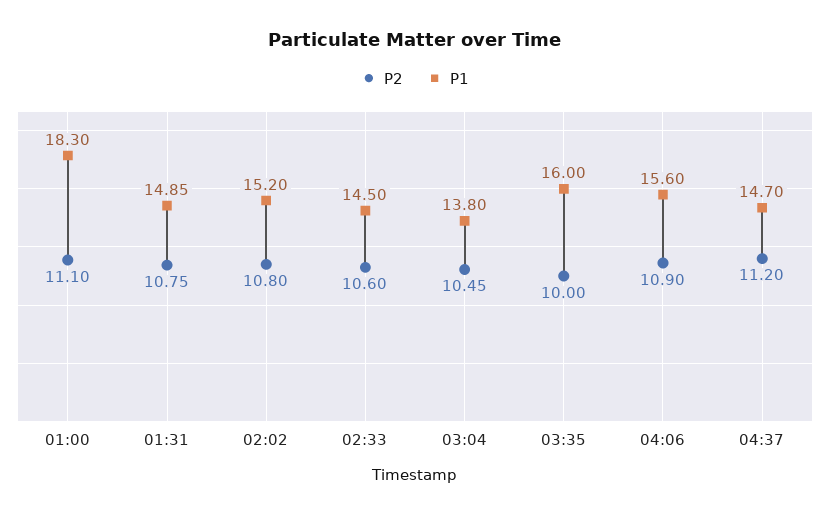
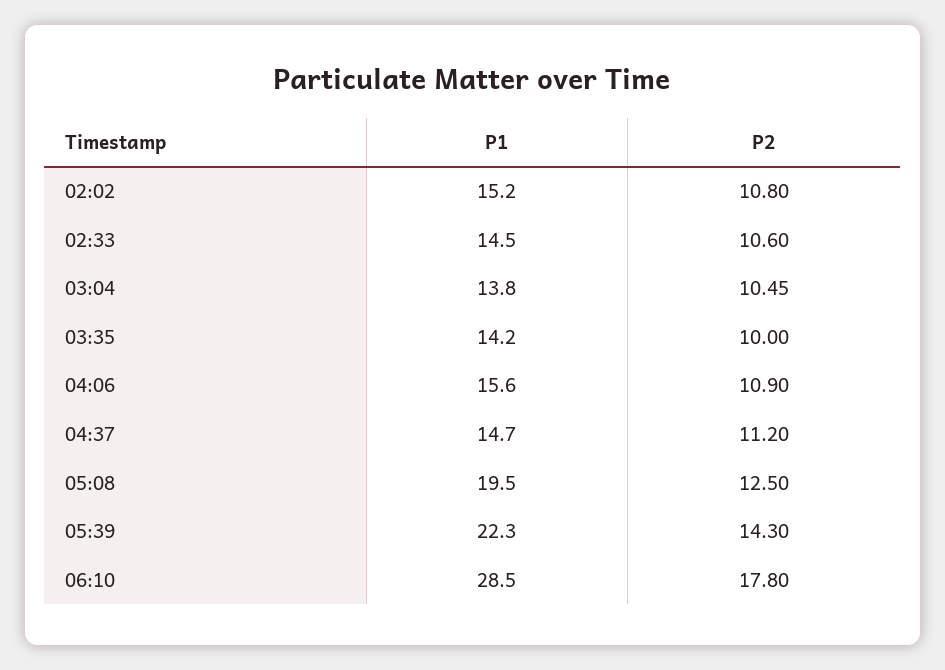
P2, 01:00: 11.1 -> none
P1, 01:00: 18.3 -> none
P2, 01:31: 10.75 -> none
P1, 01:31: 14.85 -> none
P1, 03:35: 16 -> 14.2
P1, 05:08: none -> 19.5
P2, 05:08: none -> 12.5
P1, 05:39: none -> 22.3
P2, 05:39: none -> 14.3
P1, 06:10: none -> 28.5
P2, 06:10: none -> 17.8

